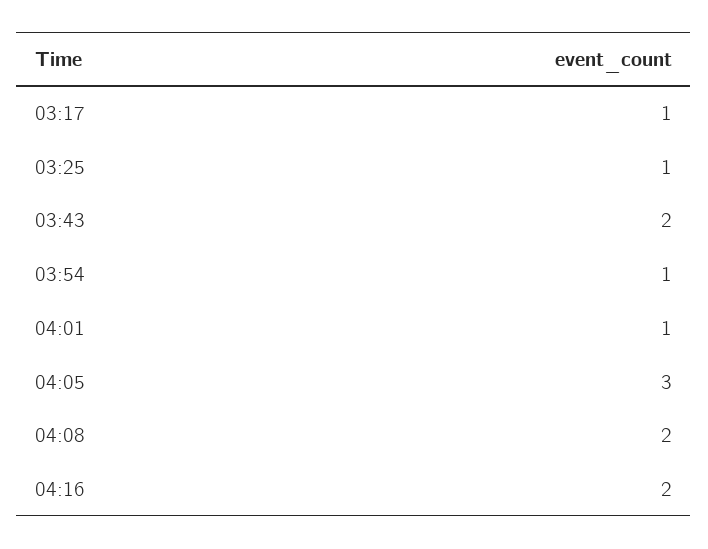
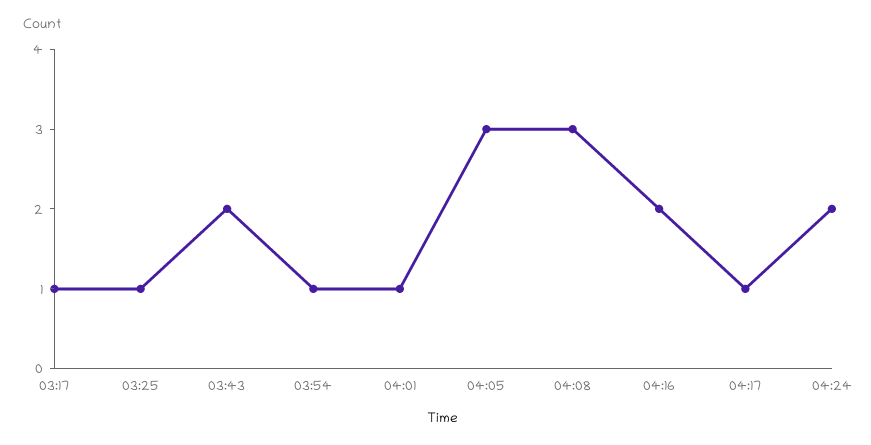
04:08: 2 -> 3
04:17: none -> 1
04:24: none -> 2

